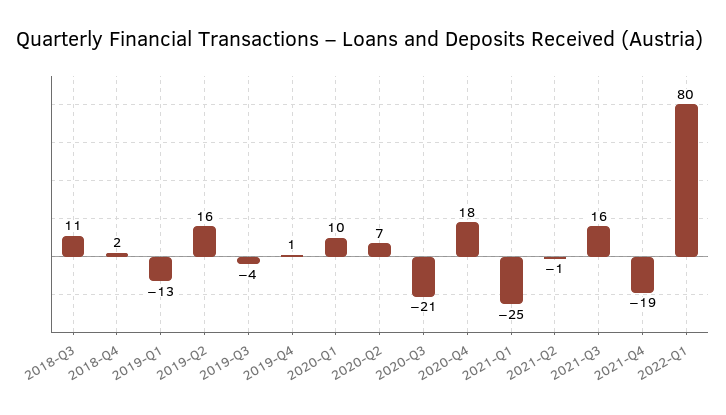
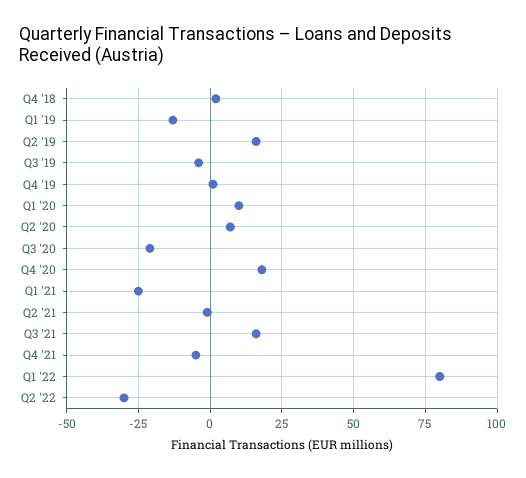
2018-Q3: 11 -> none
2021-Q4: -19 -> -5
Q2 '22: none -> -30

